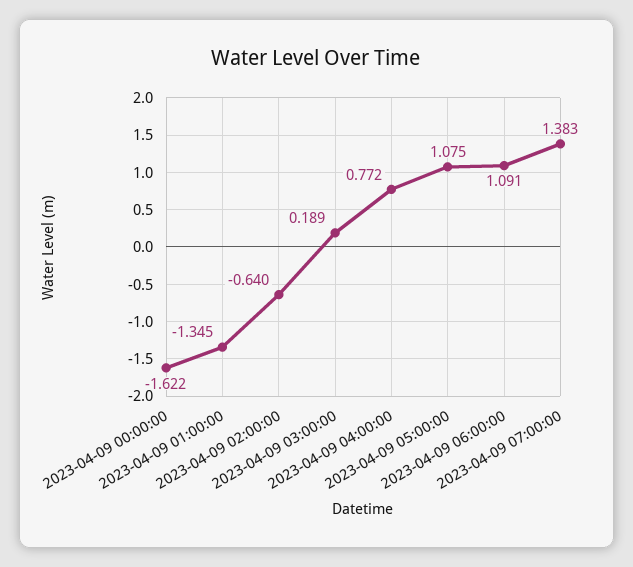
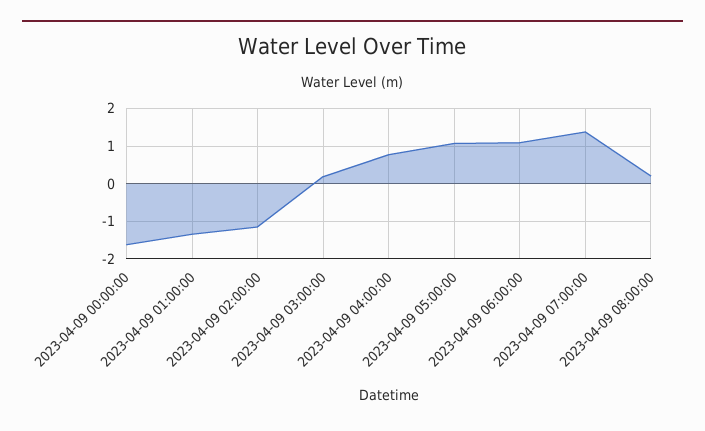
2023-04-09 02:00:00: -0.64 -> -1.2
2023-04-09 08:00:00: none -> 0.2

